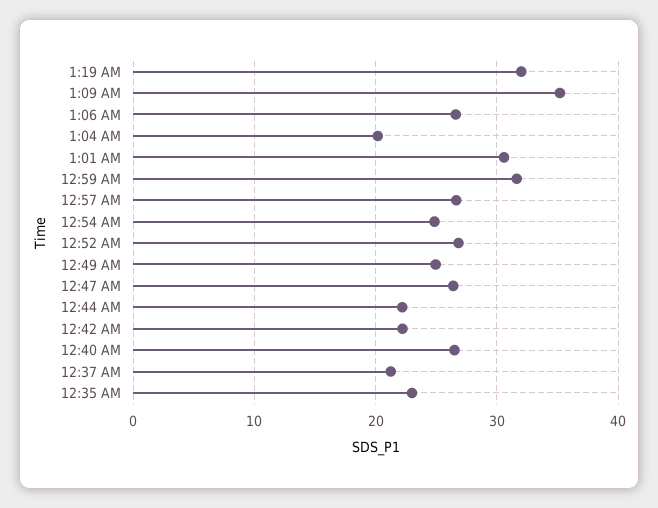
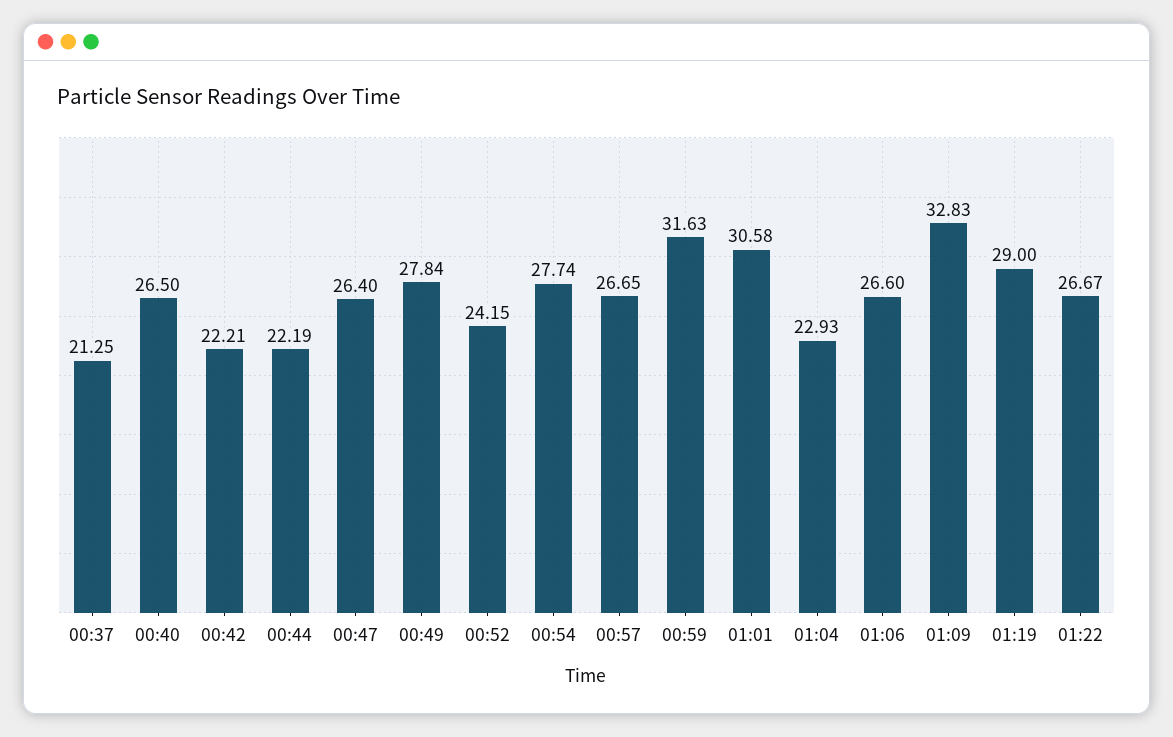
1:19 AM: 32 -> 29
1:09 AM: 35 -> 32.83
1:04 AM: 20 -> 22.93
12:54 AM: 25 -> 27.74
12:52 AM: 27 -> 24.15
12:49 AM: 25 -> 27.84
12:35 AM: 23 -> none
01:22: none -> 26.67

